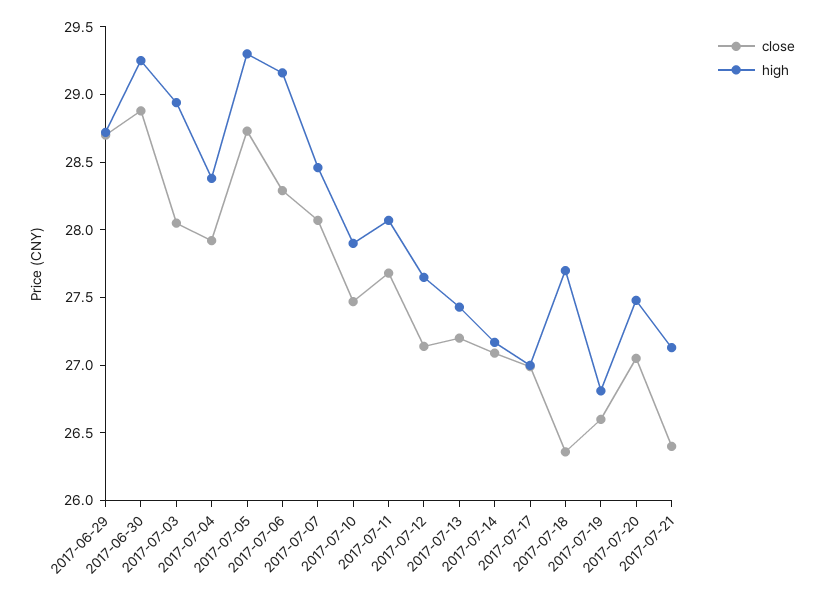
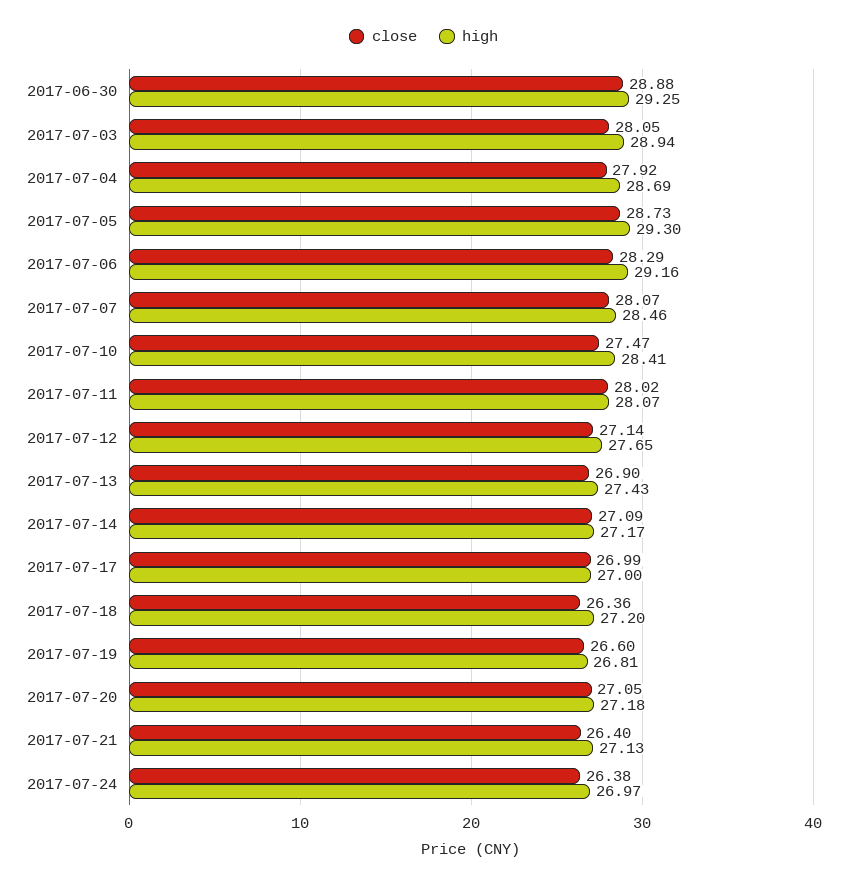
close, 2017-06-29: 28.7 -> none
high, 2017-06-29: 28.7 -> none
high, 2017-07-04: 28.4 -> 28.69
high, 2017-07-10: 27.9 -> 28.41
close, 2017-07-11: 27.7 -> 28.02
close, 2017-07-13: 27.2 -> 26.9
high, 2017-07-18: 27.7 -> 27.2
high, 2017-07-20: 27.5 -> 27.18
close, 2017-07-24: none -> 26.38
high, 2017-07-24: none -> 26.97

